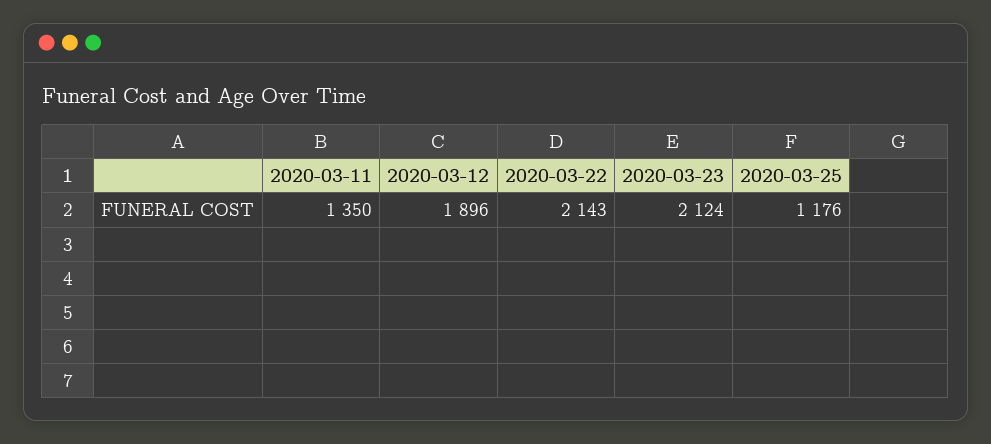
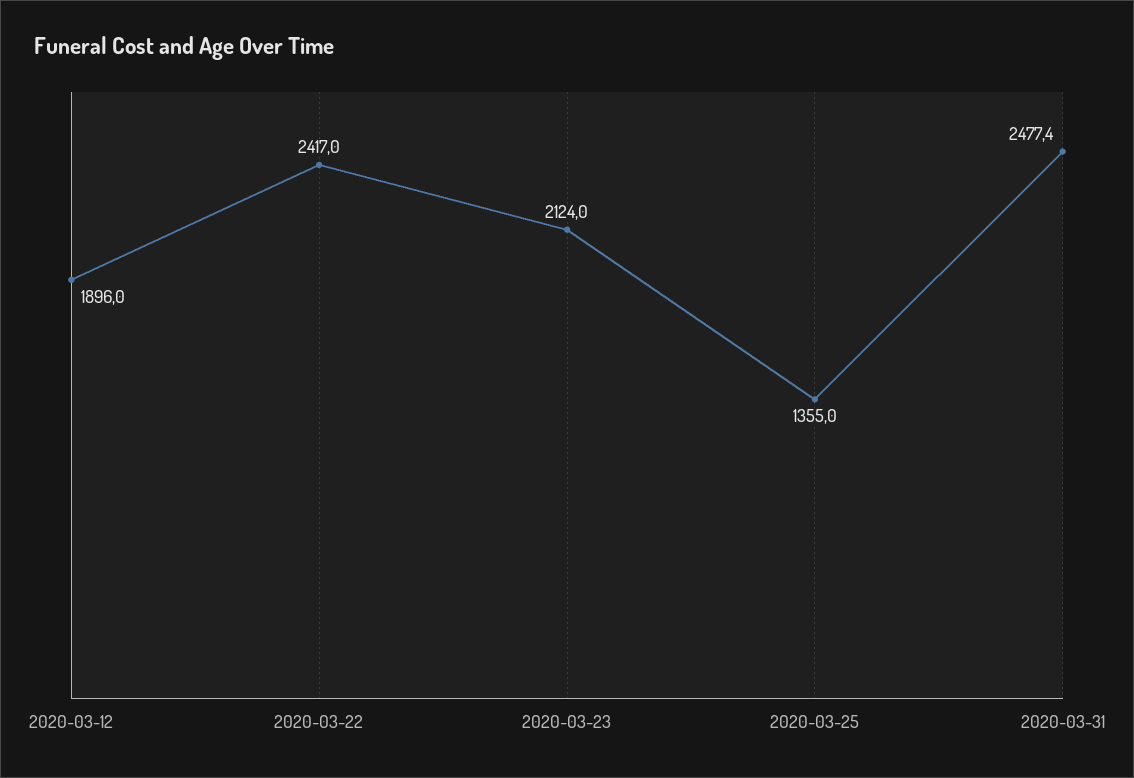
2020-03-11: 1350 -> none
2020-03-22: 2143 -> 2417
2020-03-25: 1176 -> 1355
2020-03-31: none -> 2477.4

